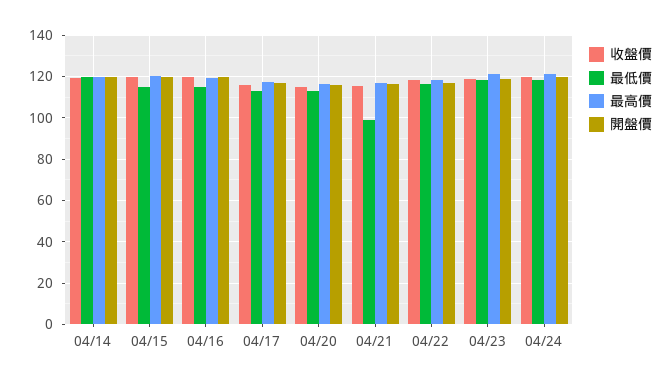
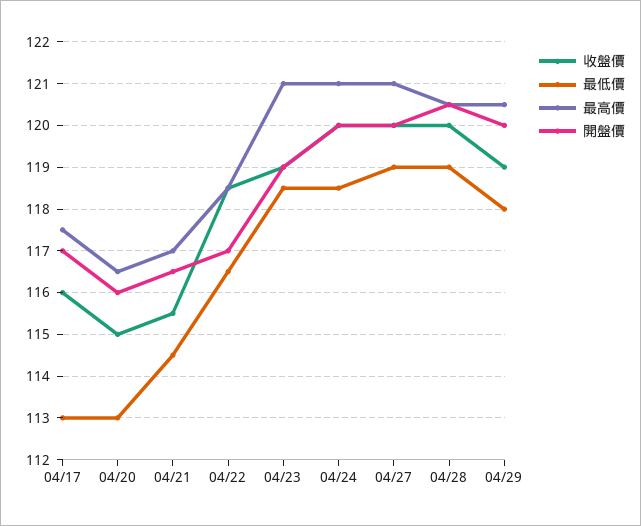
收盤價, 04/14: 120 -> none
最低價, 04/14: 120 -> none
最高價, 04/14: 120 -> none
開盤價, 04/14: 120 -> none
收盤價, 04/15: 120 -> none
最低價, 04/15: 115 -> none
最高價, 04/15: 120 -> none
開盤價, 04/15: 120 -> none
收盤價, 04/16: 120 -> none
最低價, 04/16: 115 -> none
最高價, 04/16: 120 -> none
開盤價, 04/16: 120 -> none
最低價, 04/21: 100 -> 114.5
收盤價, 04/27: none -> 120
最低價, 04/27: none -> 119
最高價, 04/27: none -> 121
開盤價, 04/27: none -> 120
收盤價, 04/28: none -> 120
最低價, 04/28: none -> 119
最高價, 04/28: none -> 120.5
開盤價, 04/28: none -> 120.5
收盤價, 04/29: none -> 119
最低價, 04/29: none -> 118
最高價, 04/29: none -> 120.5
開盤價, 04/29: none -> 120

